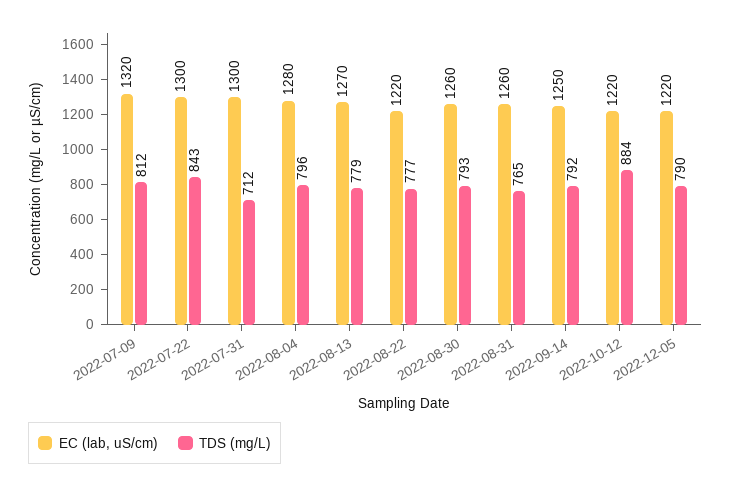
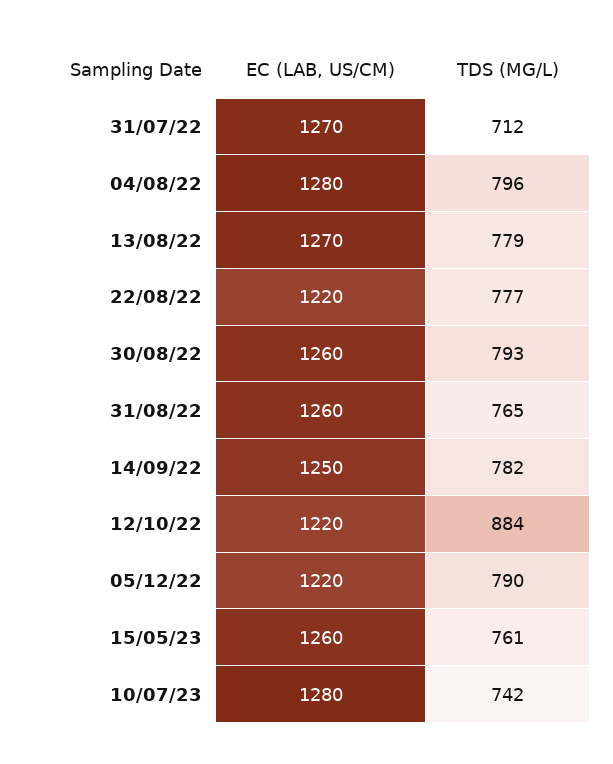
EC (lab, uS/cm), 2022-07-09: 1320 -> none
TDS (mg/L), 2022-07-09: 812 -> none
EC (lab, uS/cm), 2022-07-22: 1300 -> none
TDS (mg/L), 2022-07-22: 843 -> none
EC (lab, uS/cm), 2022-07-31: 1300 -> 1270
TDS (mg/L), 2022-09-14: 792 -> 782
EC (lab, uS/cm), 15/05/23: none -> 1260
TDS (mg/L), 15/05/23: none -> 761
EC (lab, uS/cm), 10/07/23: none -> 1280
TDS (mg/L), 10/07/23: none -> 742

